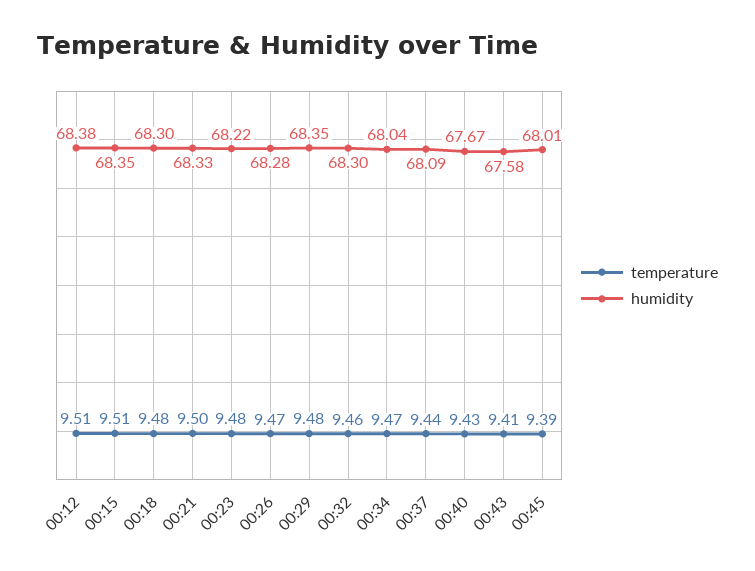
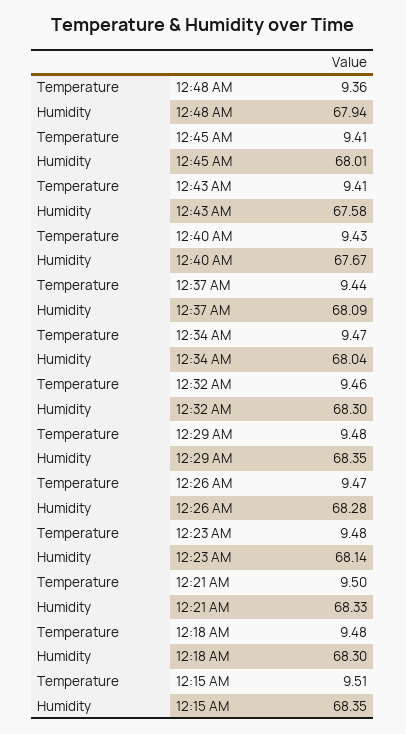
temperature, 00:12: 9.51 -> none
humidity, 00:12: 68.38 -> none
humidity, 00:23: 68.22 -> 68.14
temperature, 00:45: 9.39 -> 9.41
temperature, 12:48 AM: none -> 9.36
humidity, 12:48 AM: none -> 67.94

